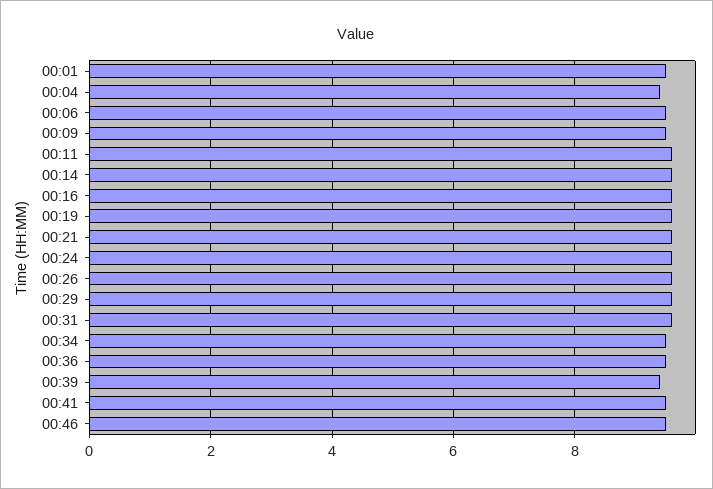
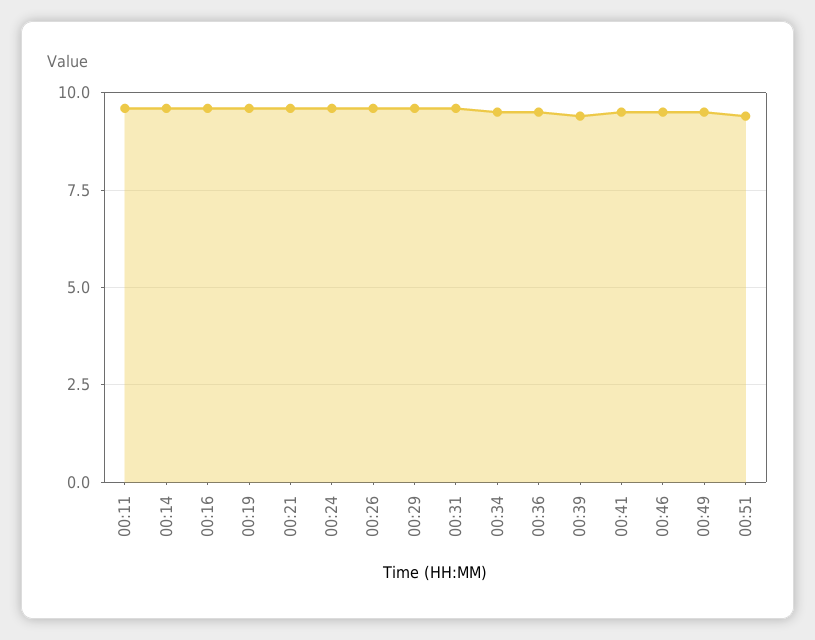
00:01: 9.5 -> none
00:04: 9.5 -> none
00:06: 9.5 -> none
00:09: 9.5 -> none
00:49: none -> 9.5
00:51: none -> 9.5

